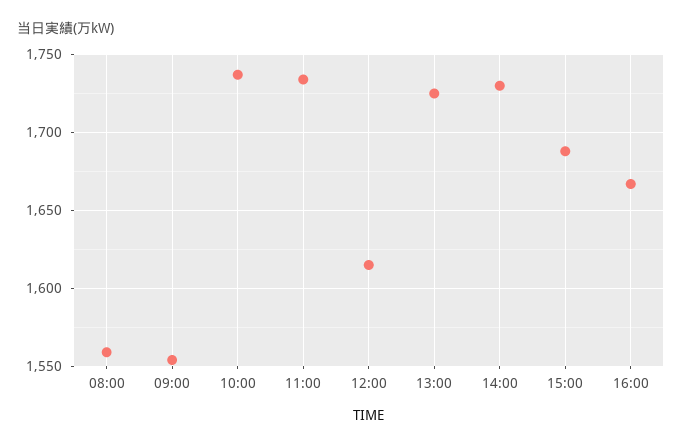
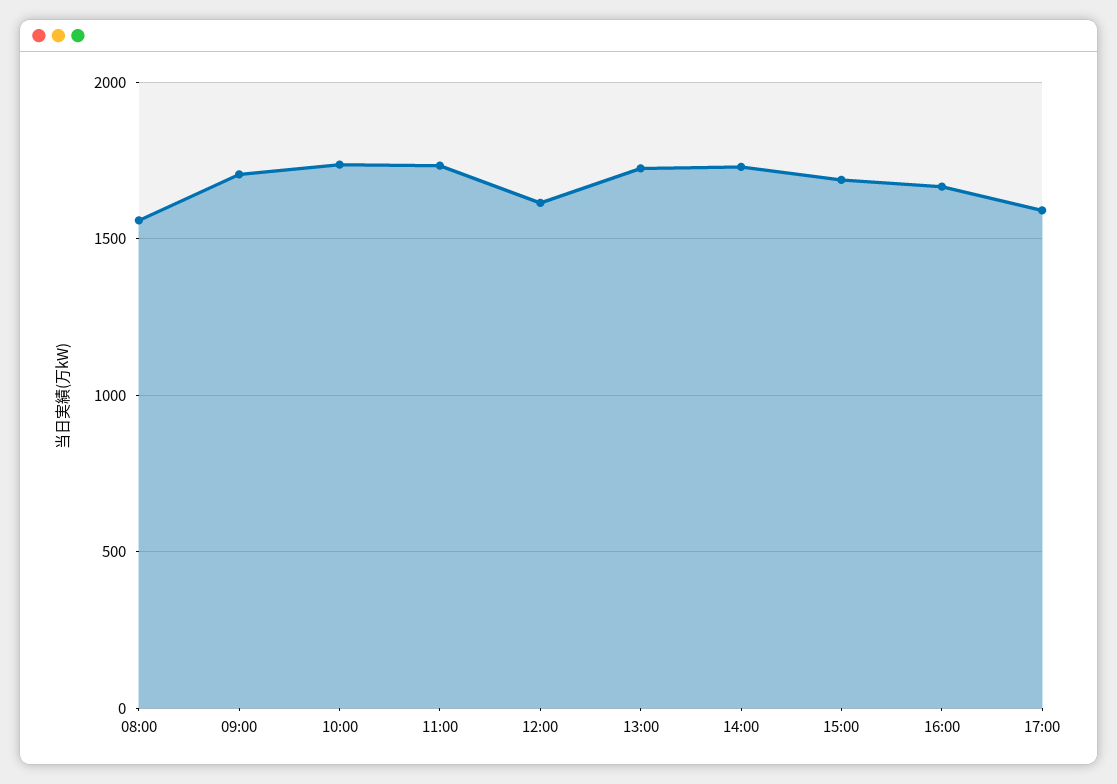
09:00: 1555 -> 1700
17:00: none -> 1600

